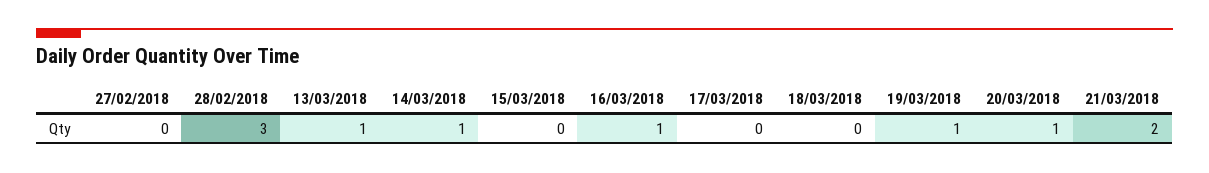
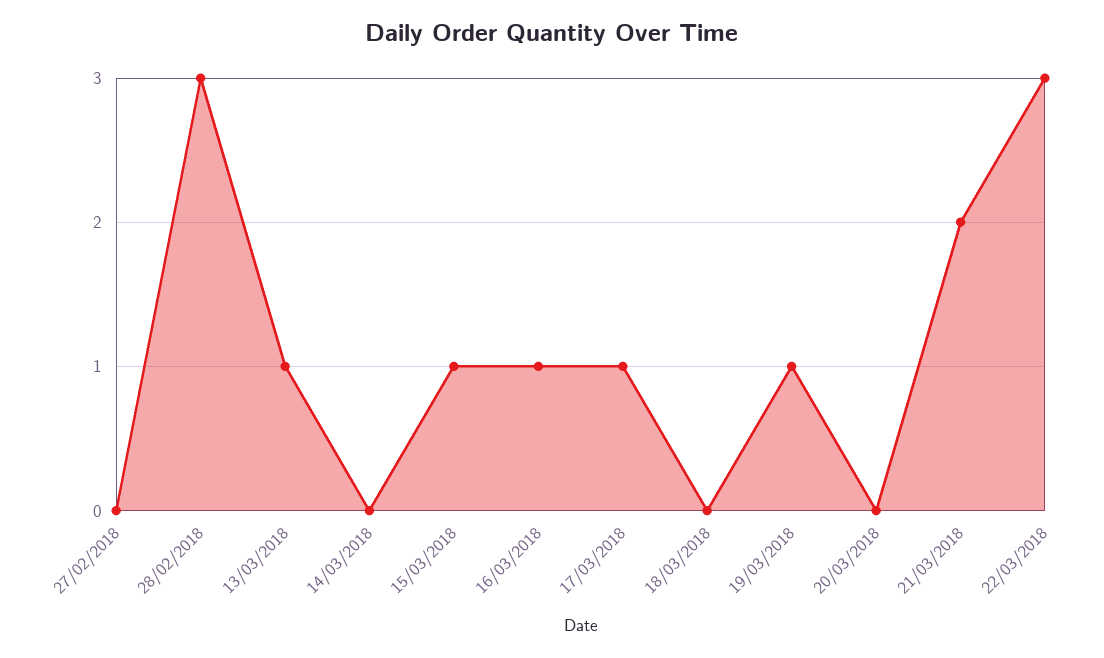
14/03/2018: 1 -> 0
15/03/2018: 0 -> 1
17/03/2018: 0 -> 1
20/03/2018: 1 -> 0
22/03/2018: none -> 3

